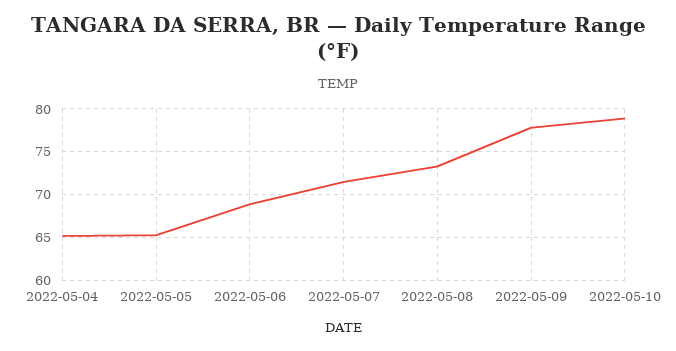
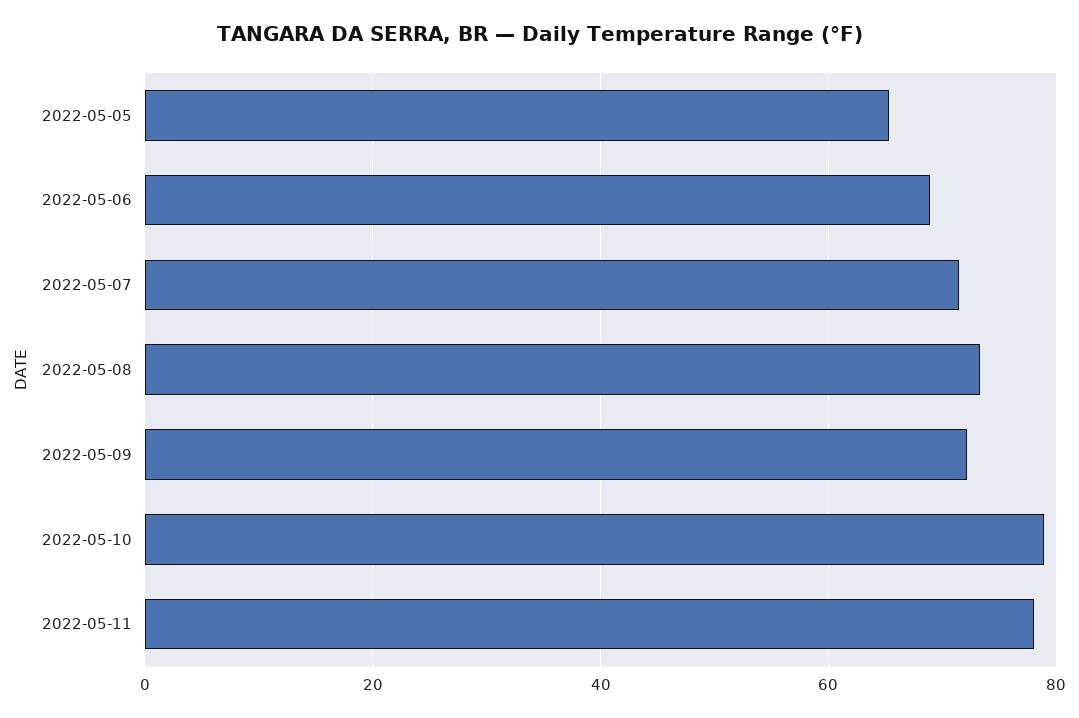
2022-05-04: 65 -> none
2022-05-09: 78 -> 72
2022-05-11: none -> 78

